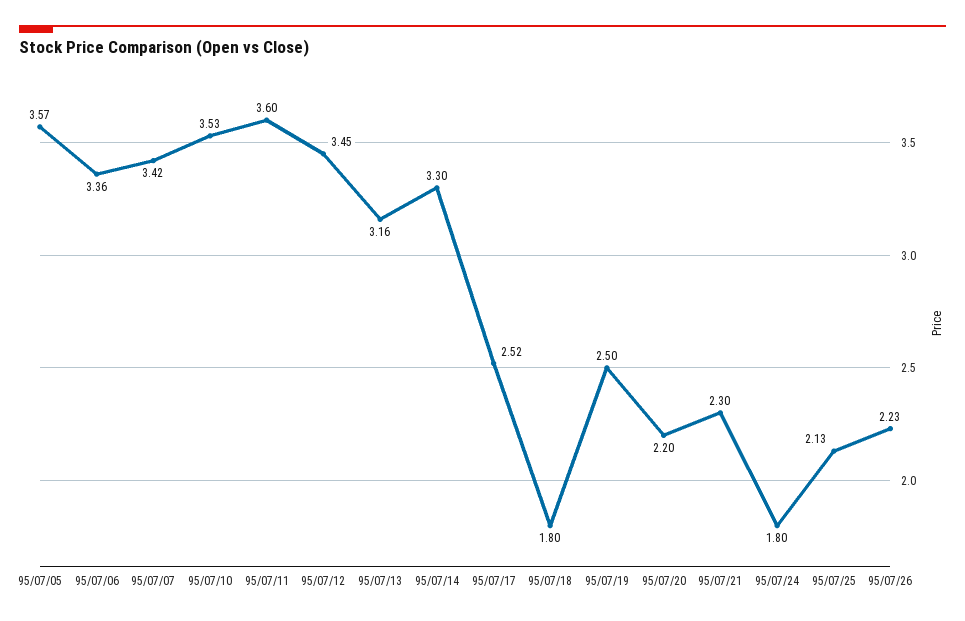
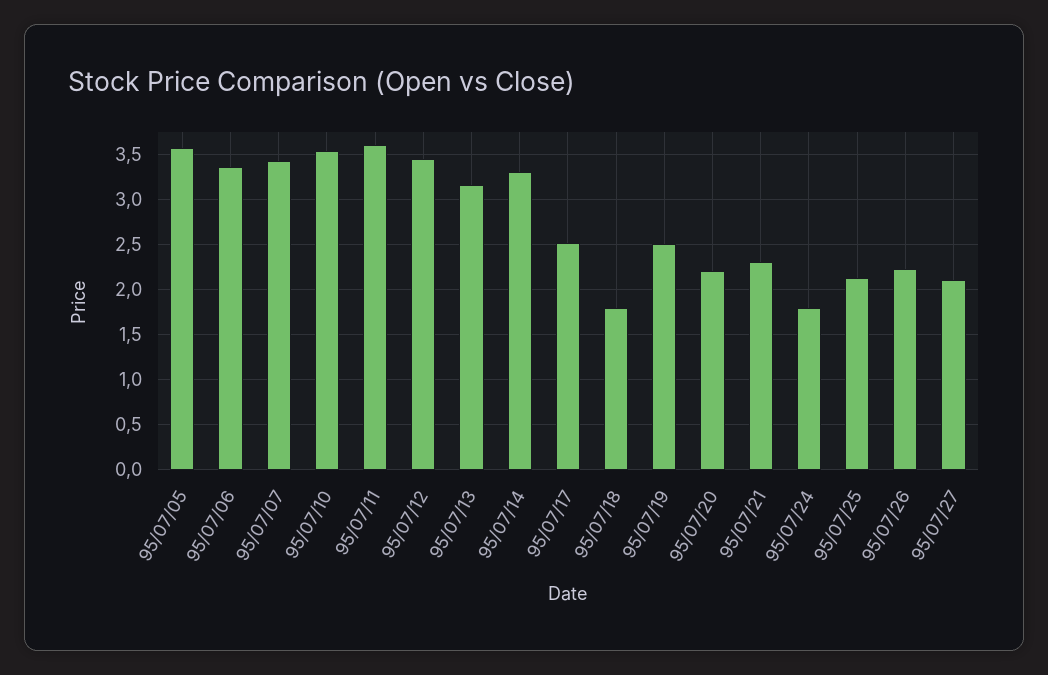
95/07/27: none -> 2.1

